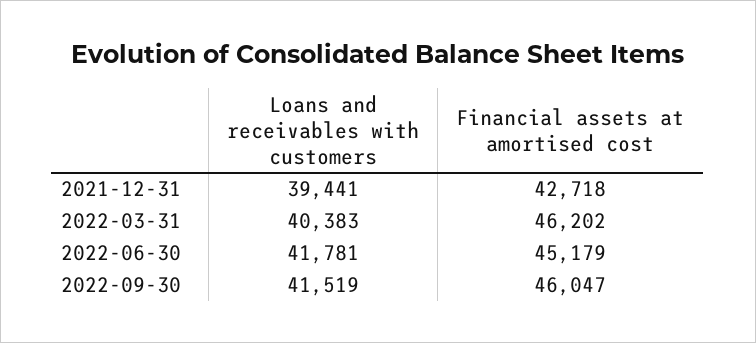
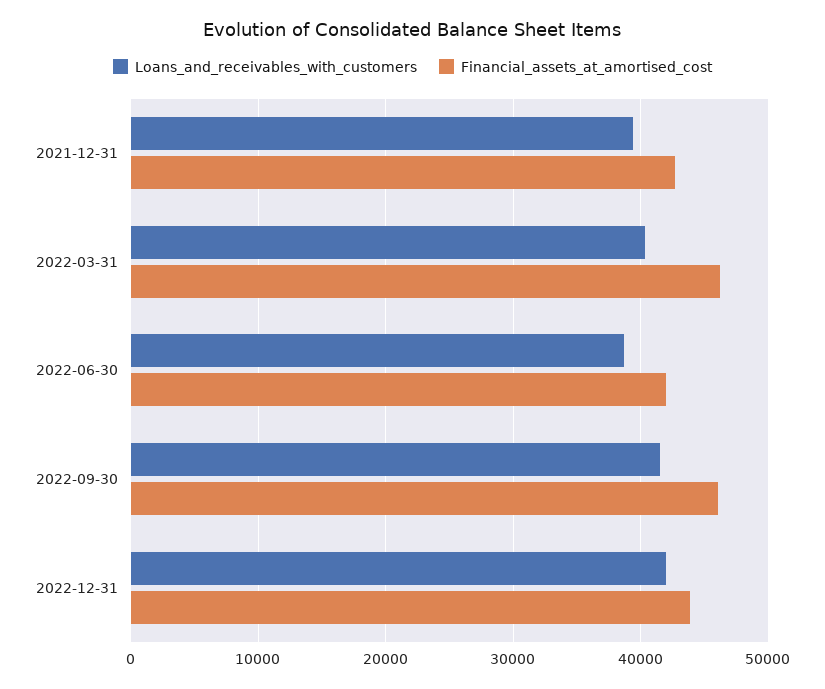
Loans and receivables with customers, 2022-06-30: 41781 -> 39000
Financial assets at amortised cost, 2022-06-30: 45179 -> 42000
Loans and receivables with customers, 2022-12-31: none -> 42000
Financial assets at amortised cost, 2022-12-31: none -> 44000

